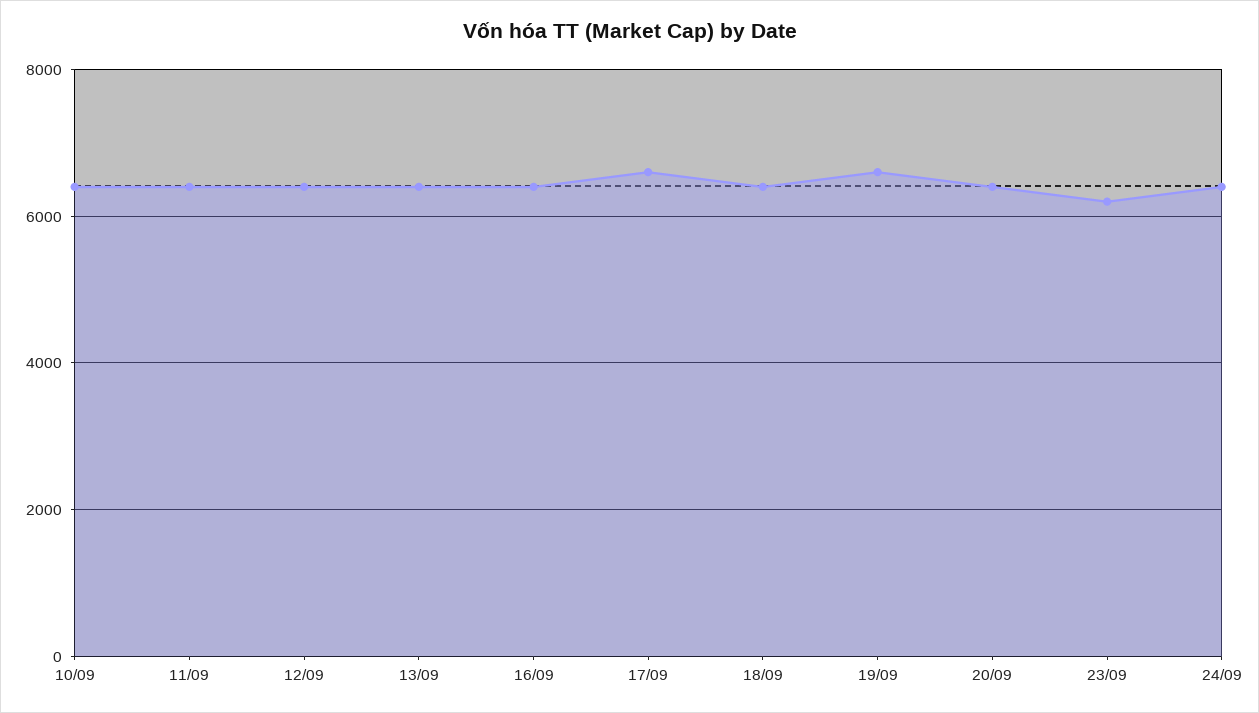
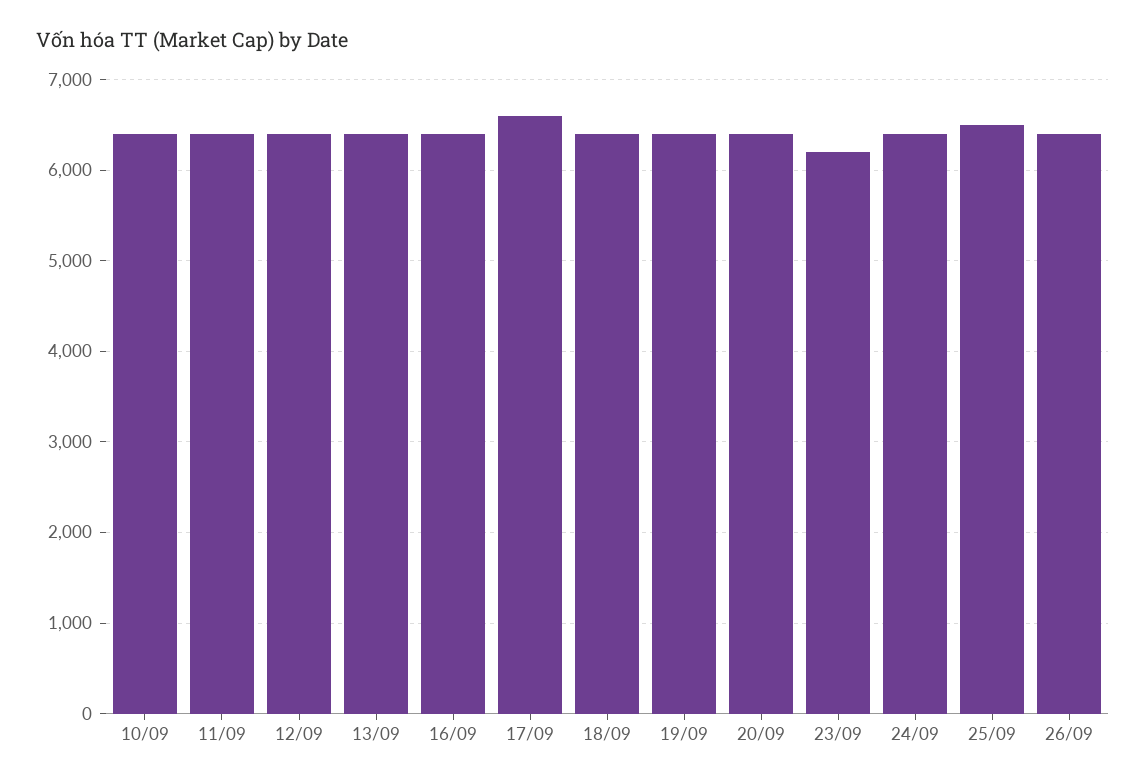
19/09: 6600 -> 6400
25/09: none -> 6500
26/09: none -> 6400

